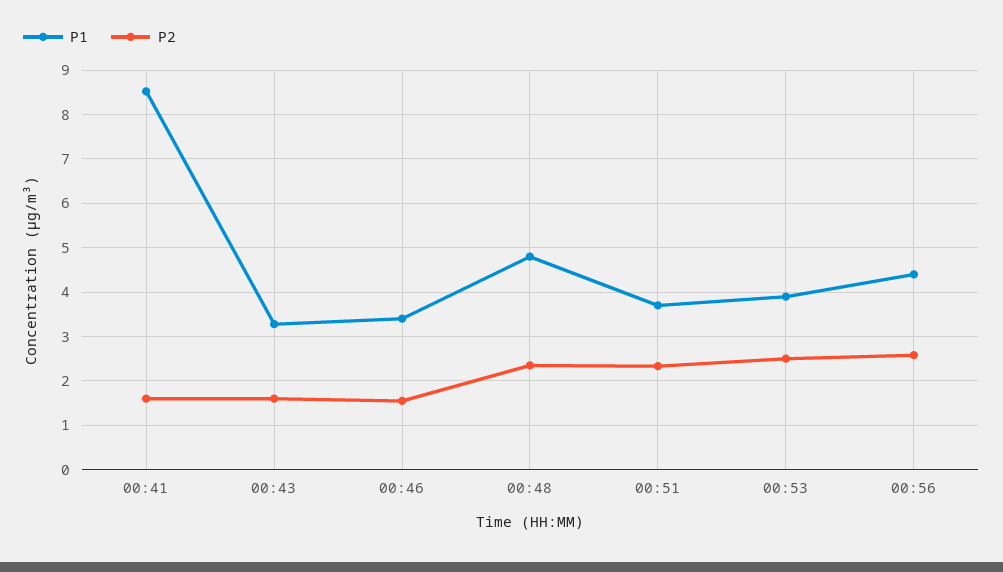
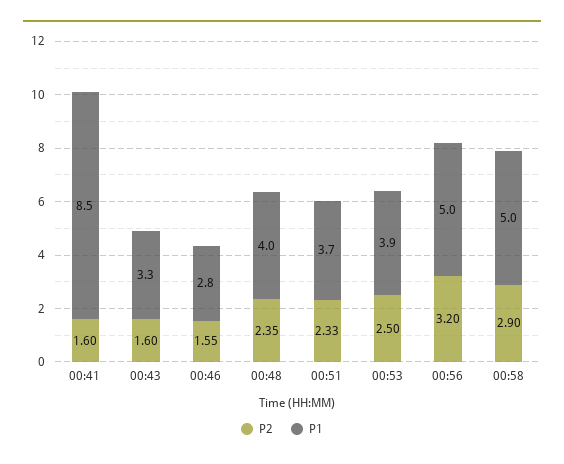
P1, 00:46: 3.4 -> 2.8
P1, 00:48: 4.8 -> 4
P1, 00:56: 4.4 -> 5
P2, 00:56: 2.6 -> 3.2
P2, 00:58: none -> 2.9
P1, 00:58: none -> 5

